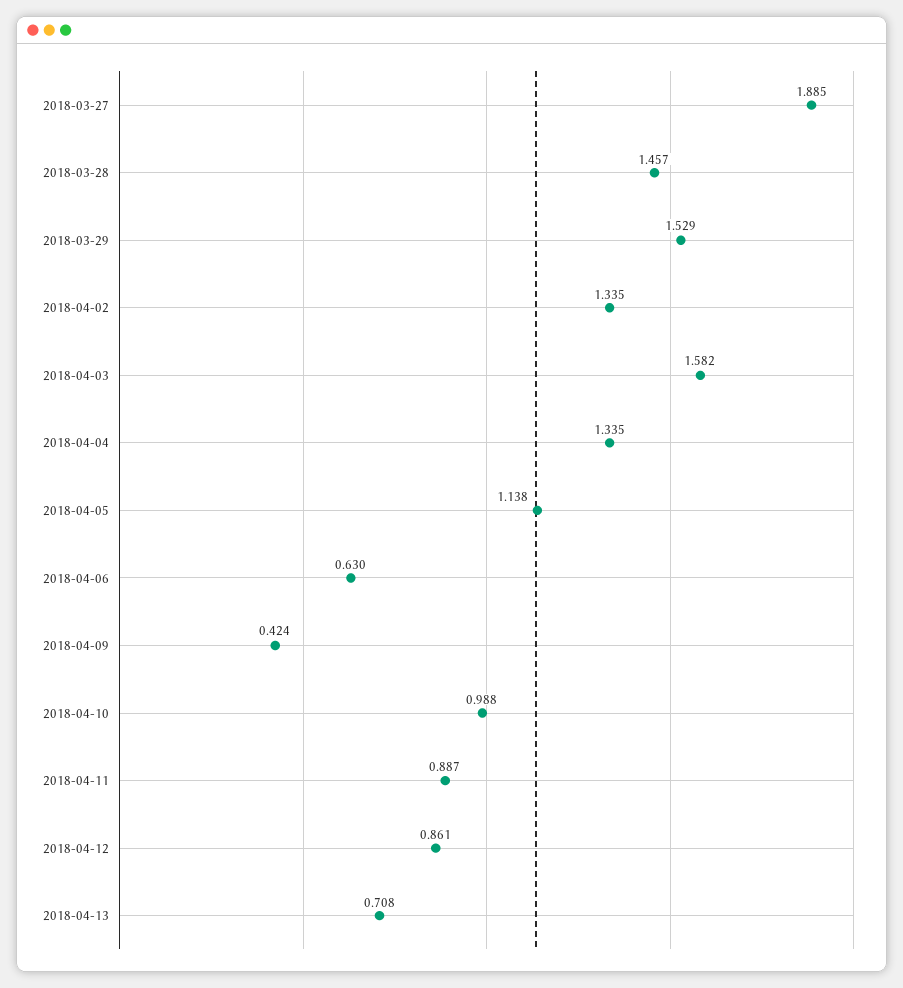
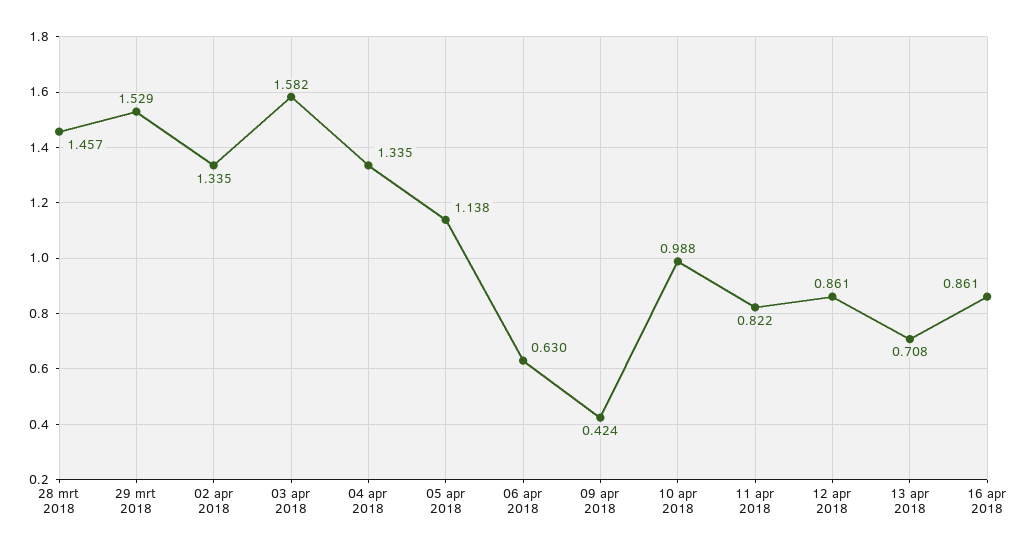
2018-03-27: 1.885 -> none
2018-04-11: 0.887 -> 0.822
16 apr 2018: none -> 0.861

